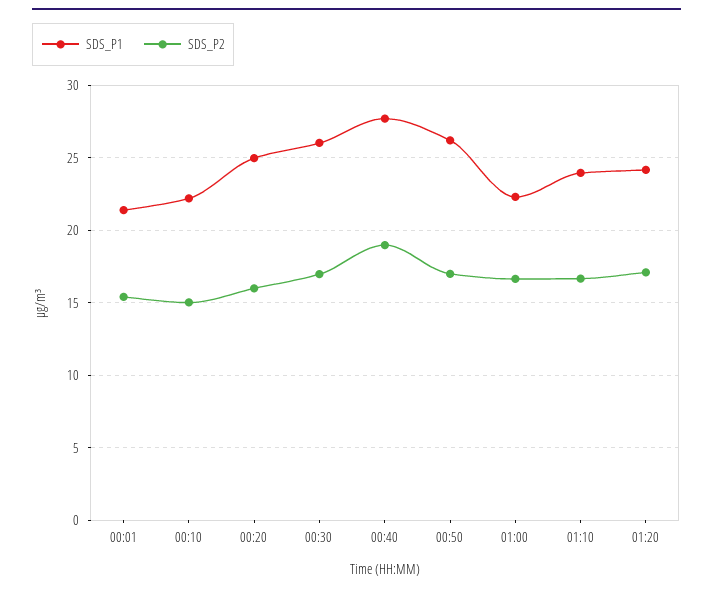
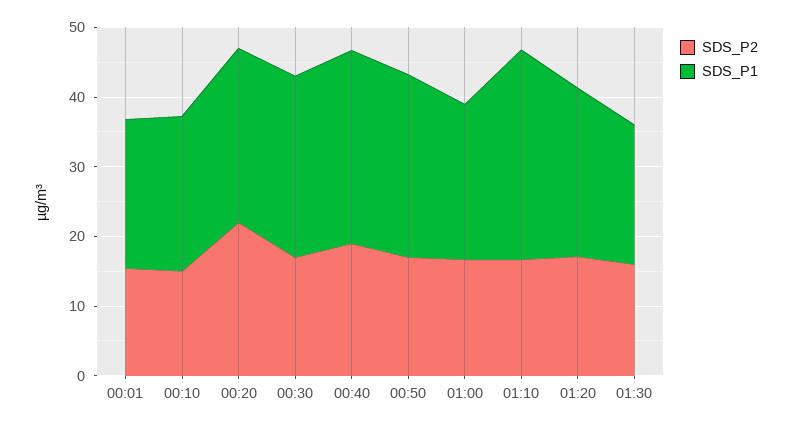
SDS_P2, 00:20: 16 -> 22
SDS_P1, 01:10: 24 -> 30
SDS_P2, 01:30: none -> 16
SDS_P1, 01:30: none -> 20

